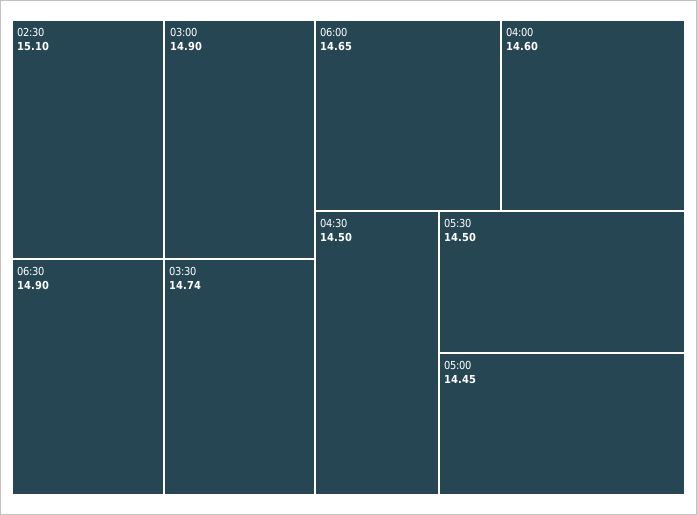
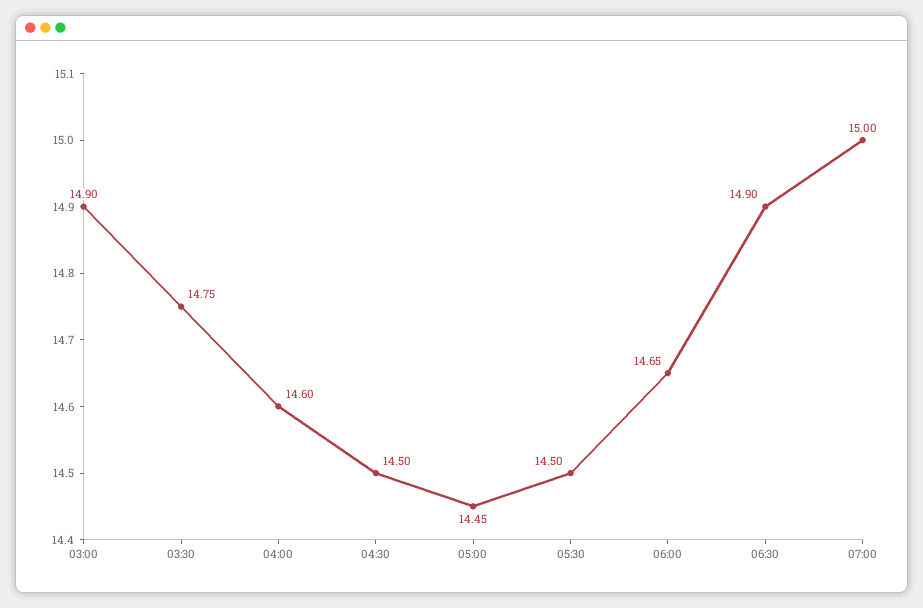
02:30: 15.1 -> none
03:30: 14.74 -> 14.75
07:00: none -> 15

